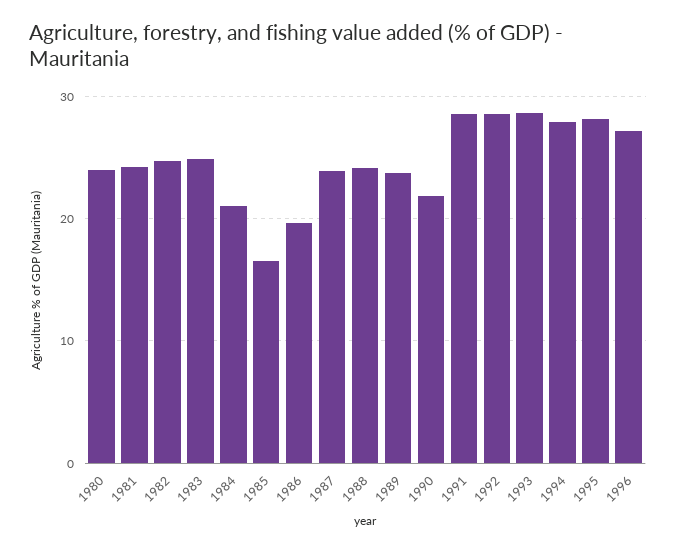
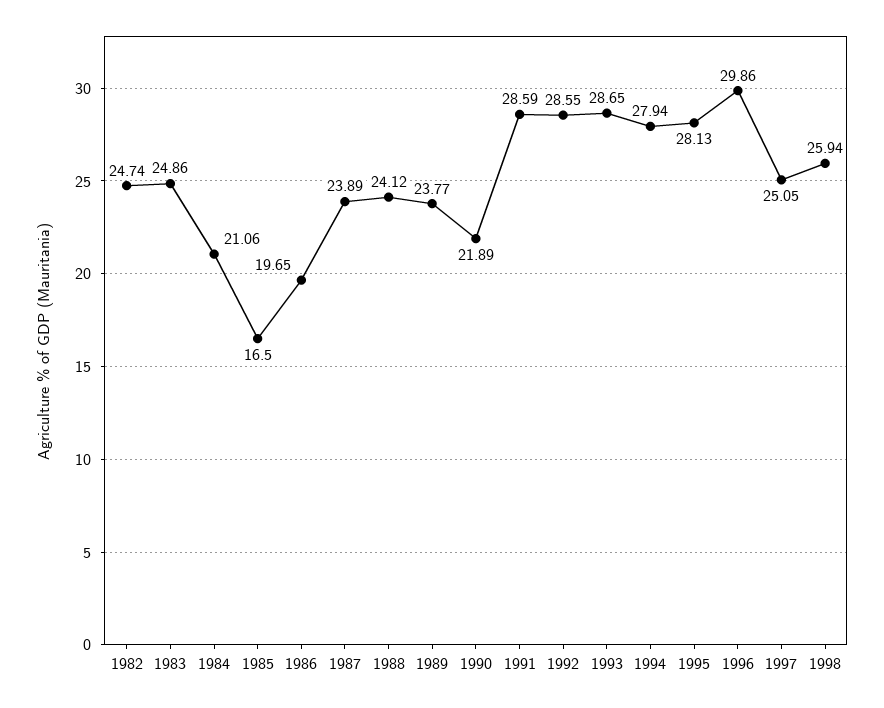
1980: 24 -> none
1981: 24 -> none
1996: 27 -> 29.86
1997: none -> 25.05
1998: none -> 25.94

